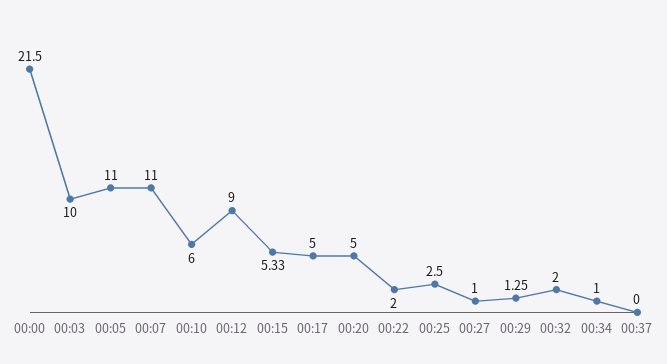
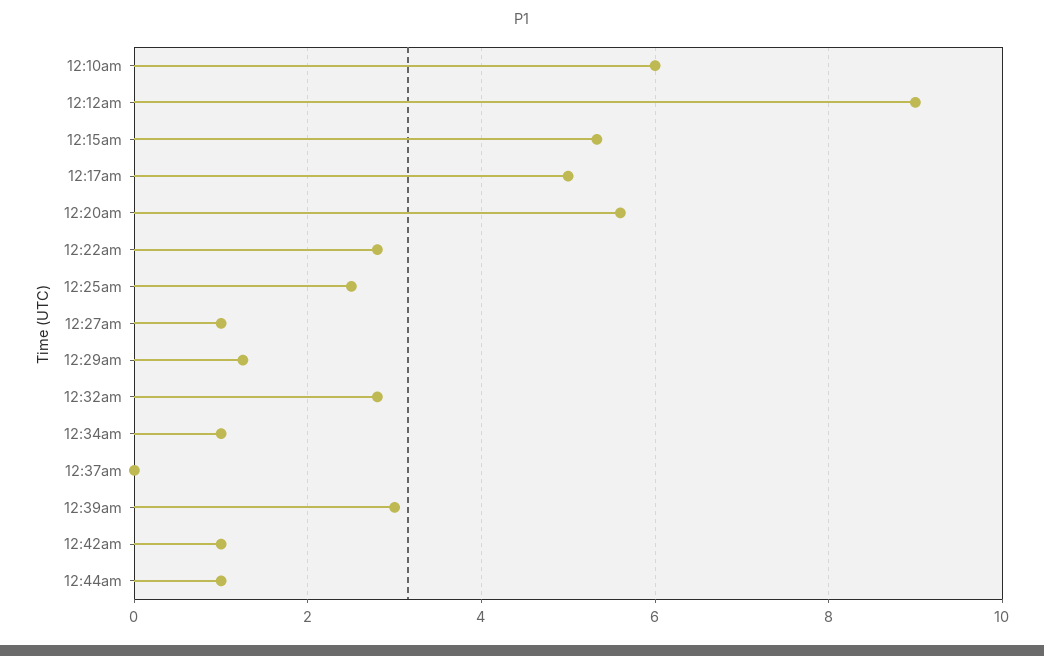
00:00: 21.5 -> none
00:03: 10 -> none
00:05: 11 -> none
00:07: 11 -> none
00:20: 5 -> 5.6
00:22: 2 -> 2.8
00:32: 2 -> 2.8
12:39am: none -> 3
12:42am: none -> 1
12:44am: none -> 1

